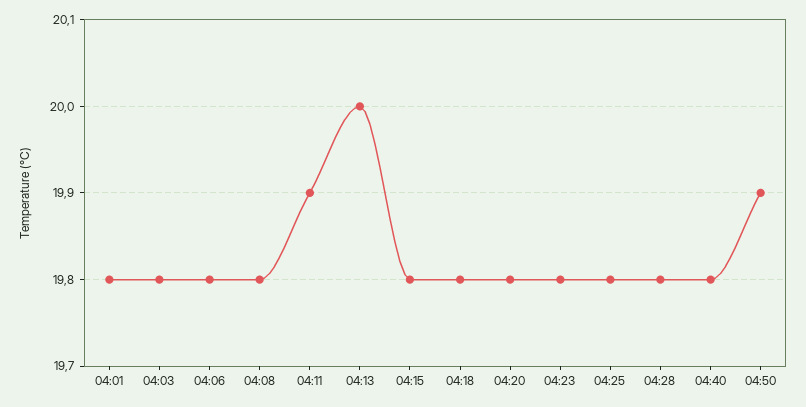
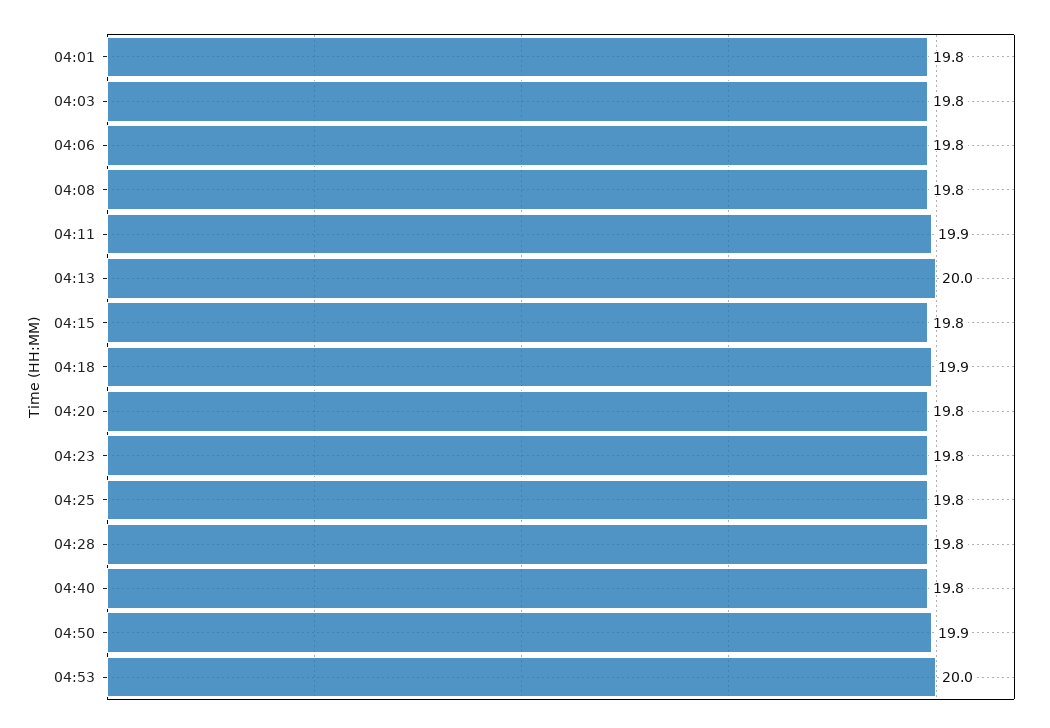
04:18: 19.8 -> 19.9
04:53: none -> 20

